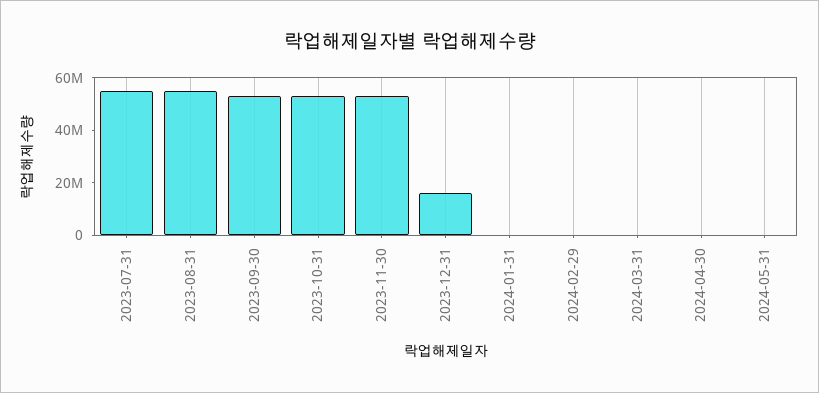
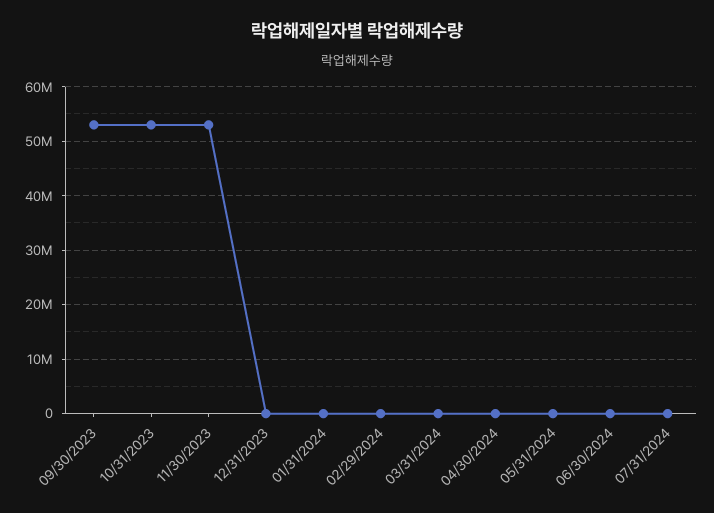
2023-07-31: 55000000 -> none
2023-08-31: 55000000 -> none
2023-12-31: 15000000 -> 0
06/30/2024: none -> 0
07/31/2024: none -> 0

